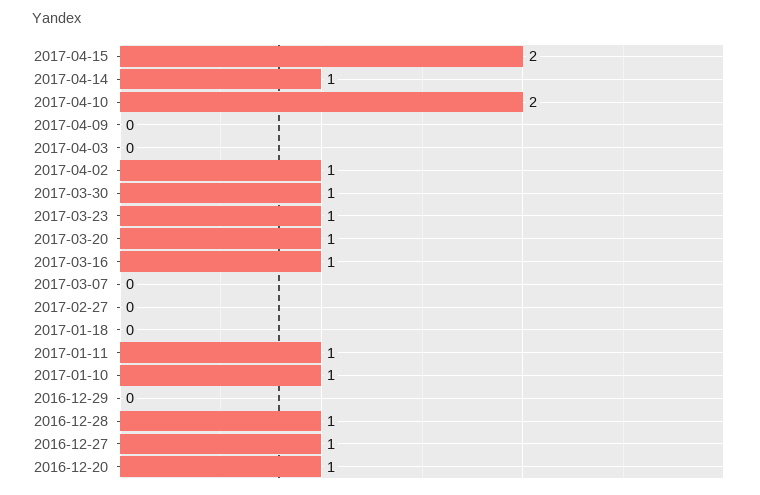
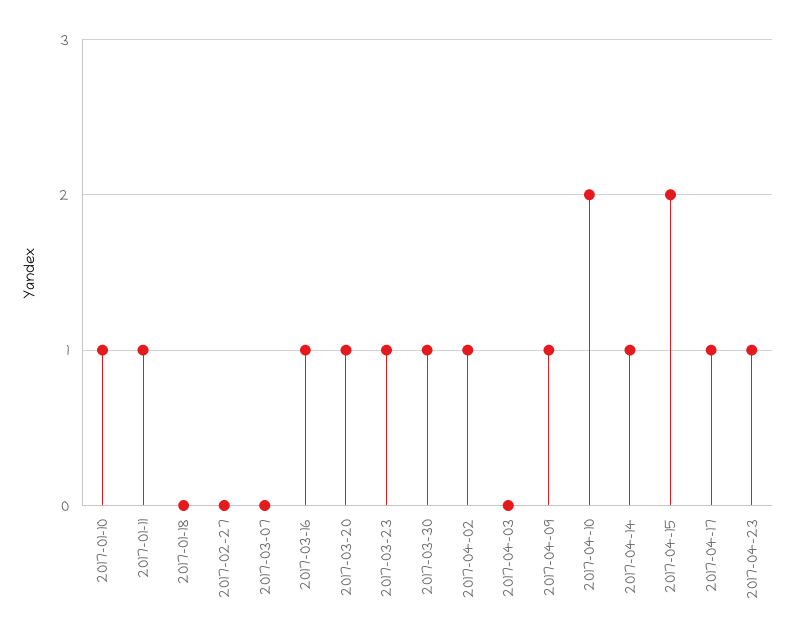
2017-04-09: 0 -> 1
2016-12-29: 0 -> none
2016-12-28: 1 -> none
2016-12-27: 1 -> none
2016-12-20: 1 -> none
2017-04-17: none -> 1
2017-04-23: none -> 1

